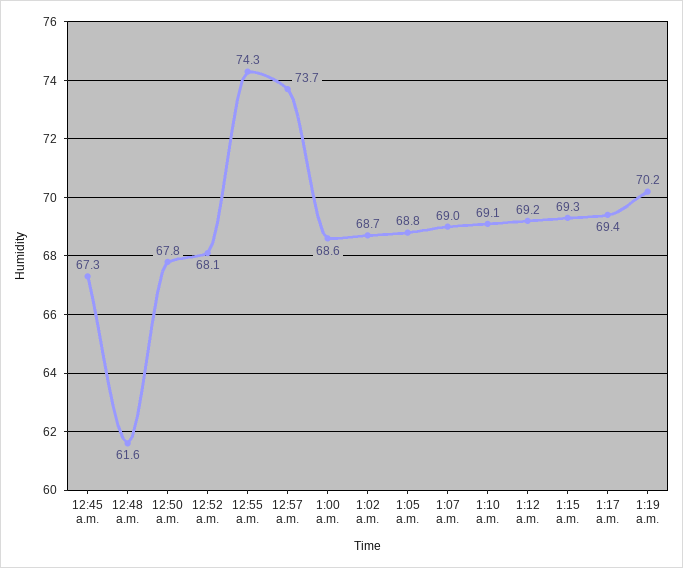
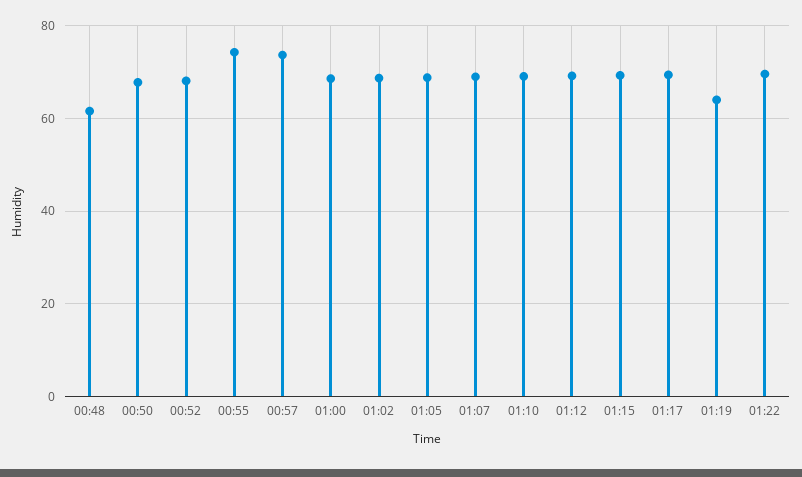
12:45 a.m.: 67.3 -> none
1:19 a.m.: 70.2 -> 64
01:22: none -> 70

